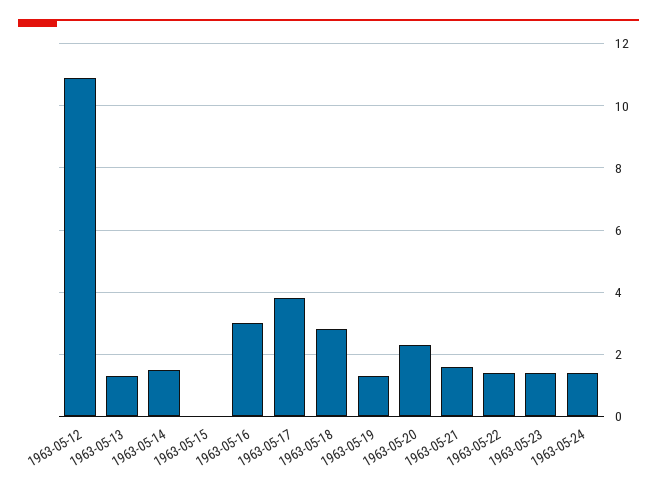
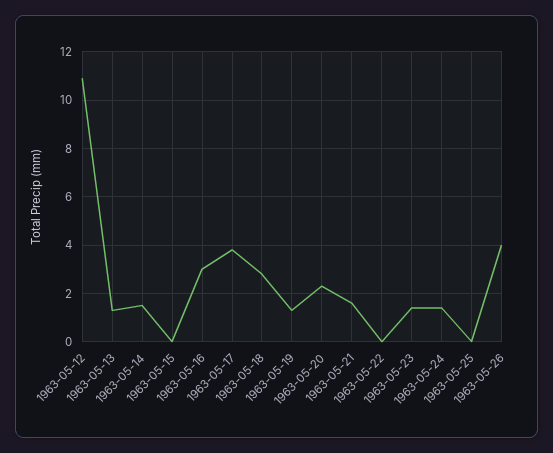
1963-05-22: 1.5 -> 0
1963-05-25: none -> 0
1963-05-26: none -> 4

